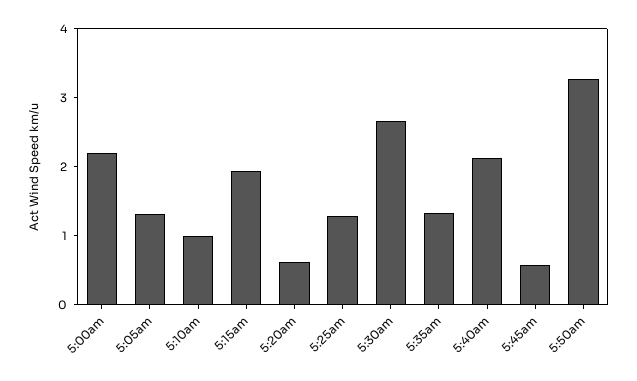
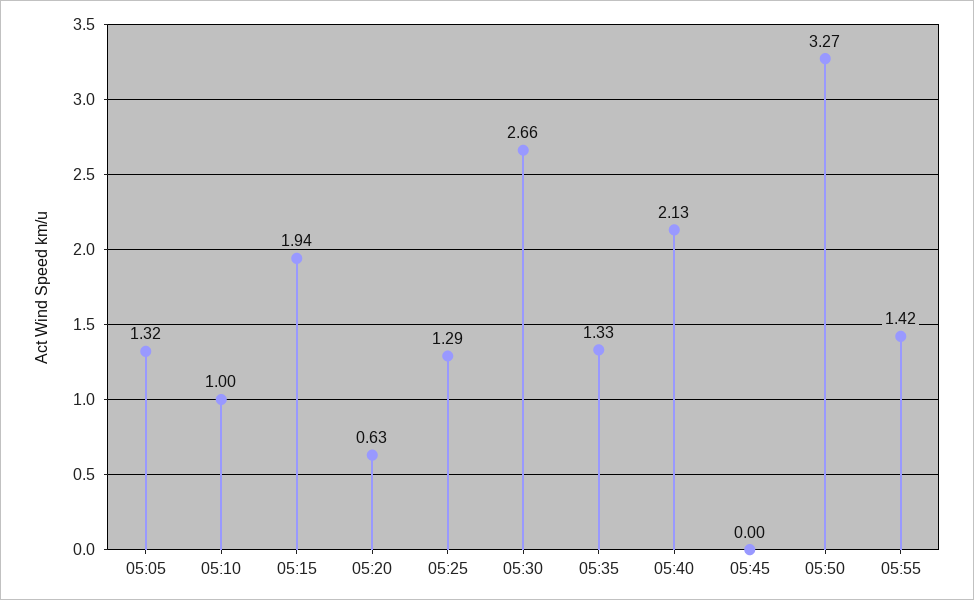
5:00am: 2.2 -> none
5:45am: 0.6 -> 0
05:55: none -> 1.42

